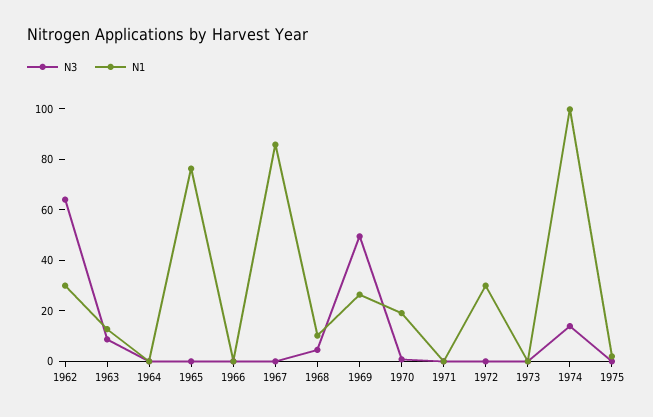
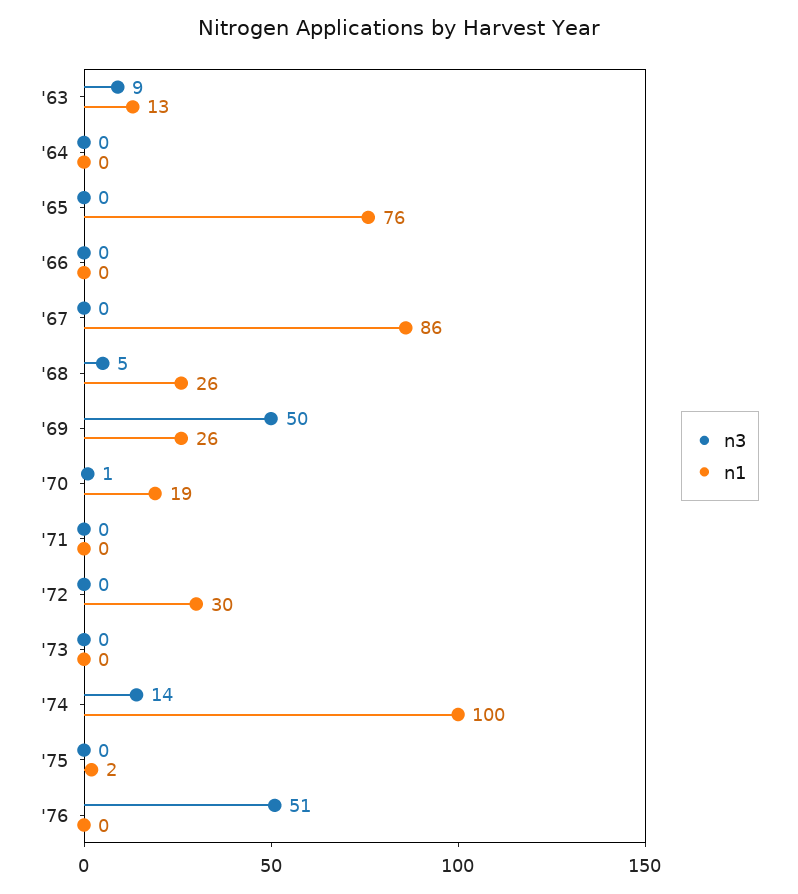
N3, 1962: 65 -> none
N1, 1962: 30 -> none
N1, 1968: 10 -> 26
N3, '76: none -> 51
N1, '76: none -> 0

